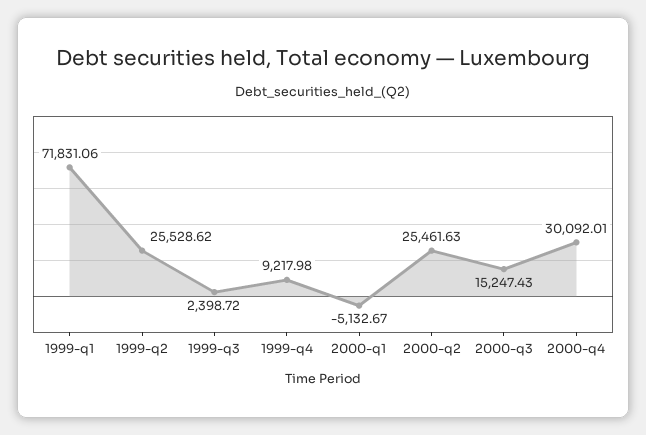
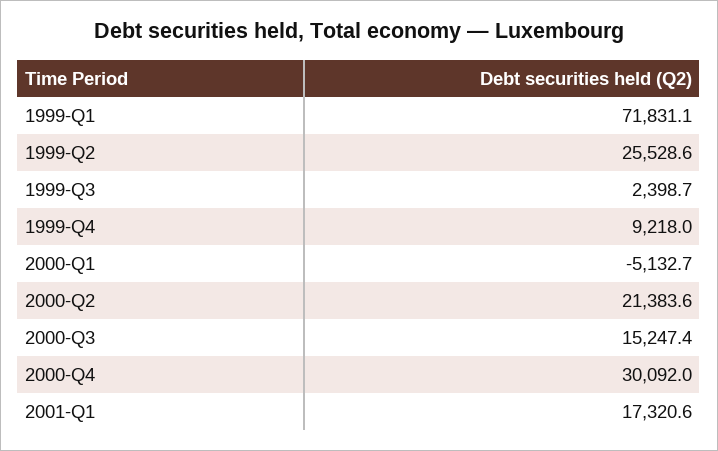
2000-q2: 25461.63 -> 21383.6
2001-Q1: none -> 17320.6

